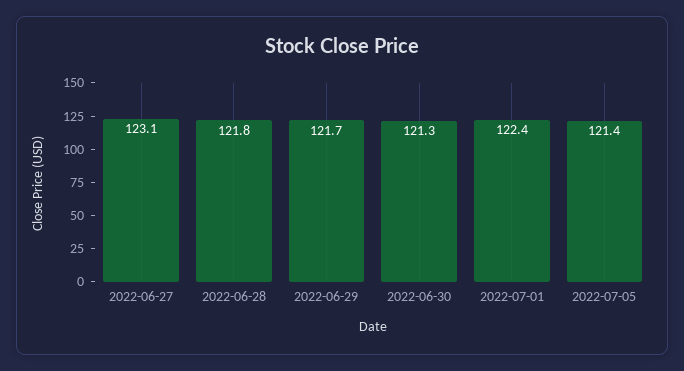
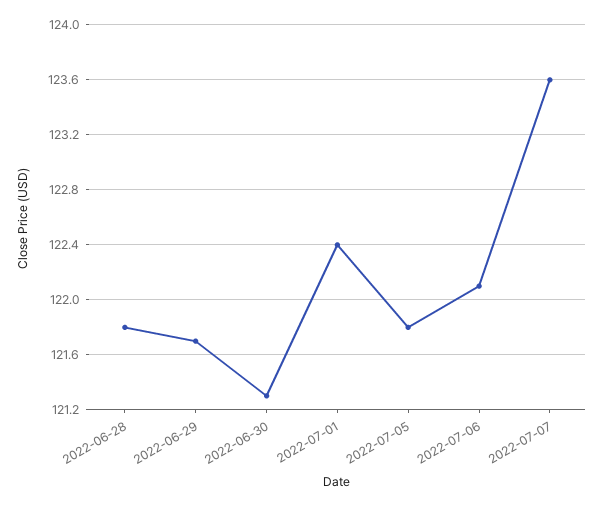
2022-06-27: 123.1 -> none
2022-07-05: 121.4 -> 121.8
2022-07-06: none -> 122.1
2022-07-07: none -> 123.6

